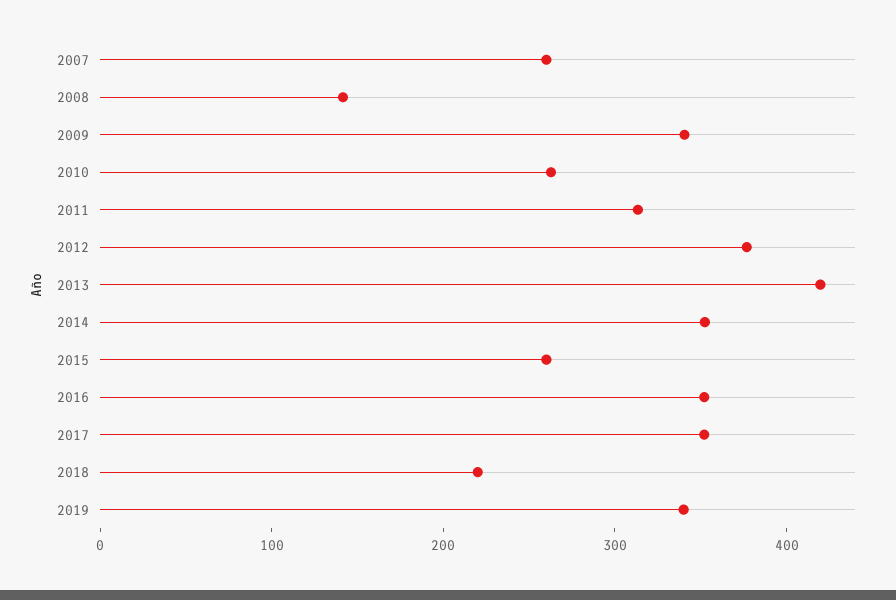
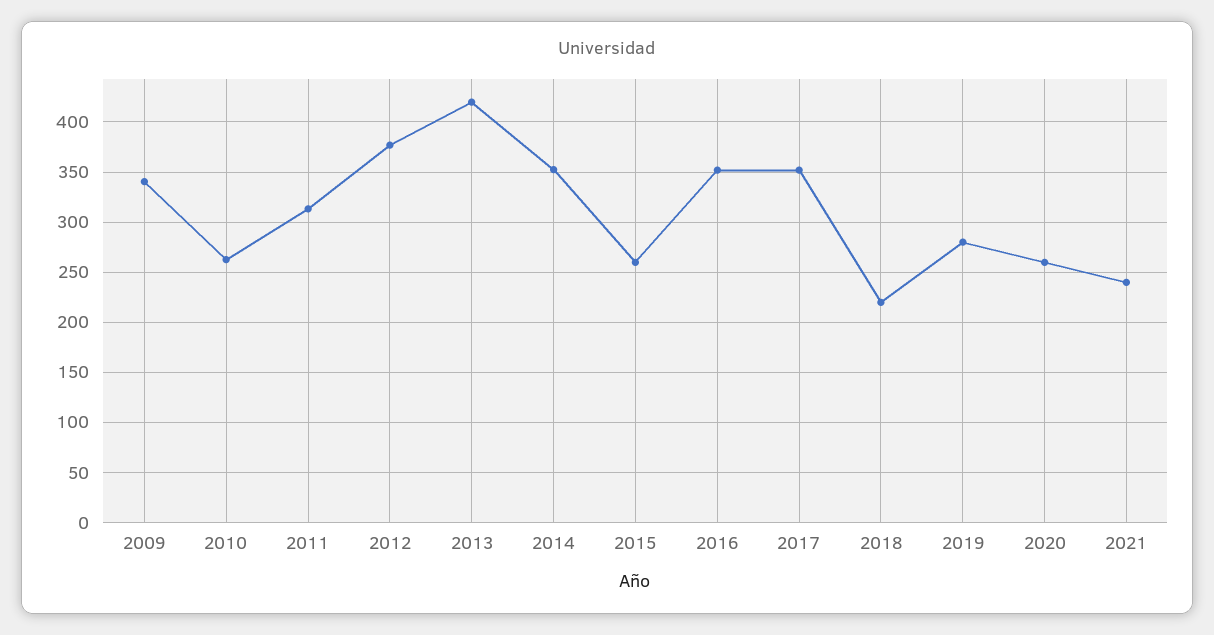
2007: 260 -> none
2008: 140 -> none
2019: 340 -> 280
2020: none -> 260
2021: none -> 240

